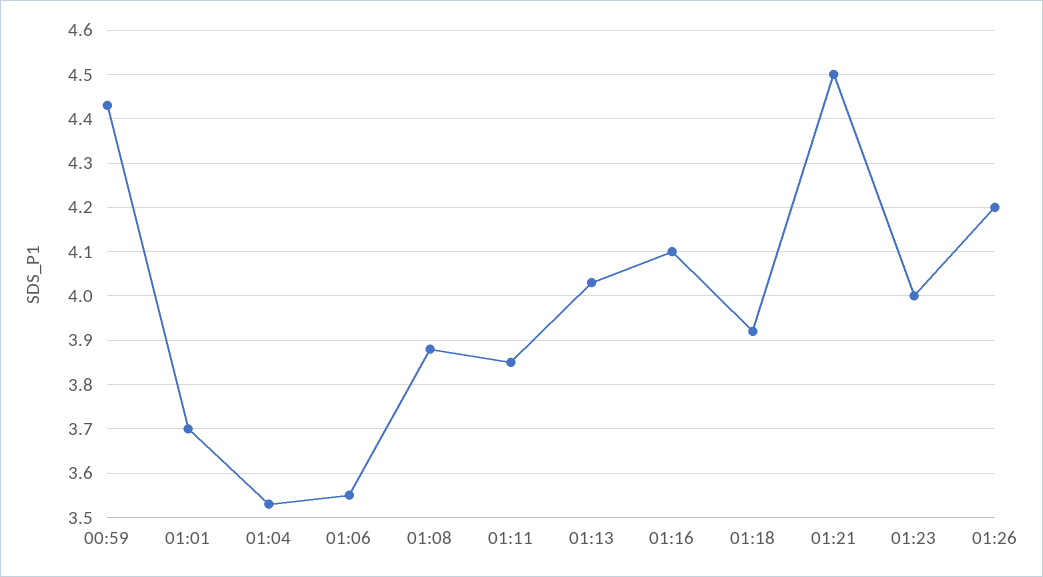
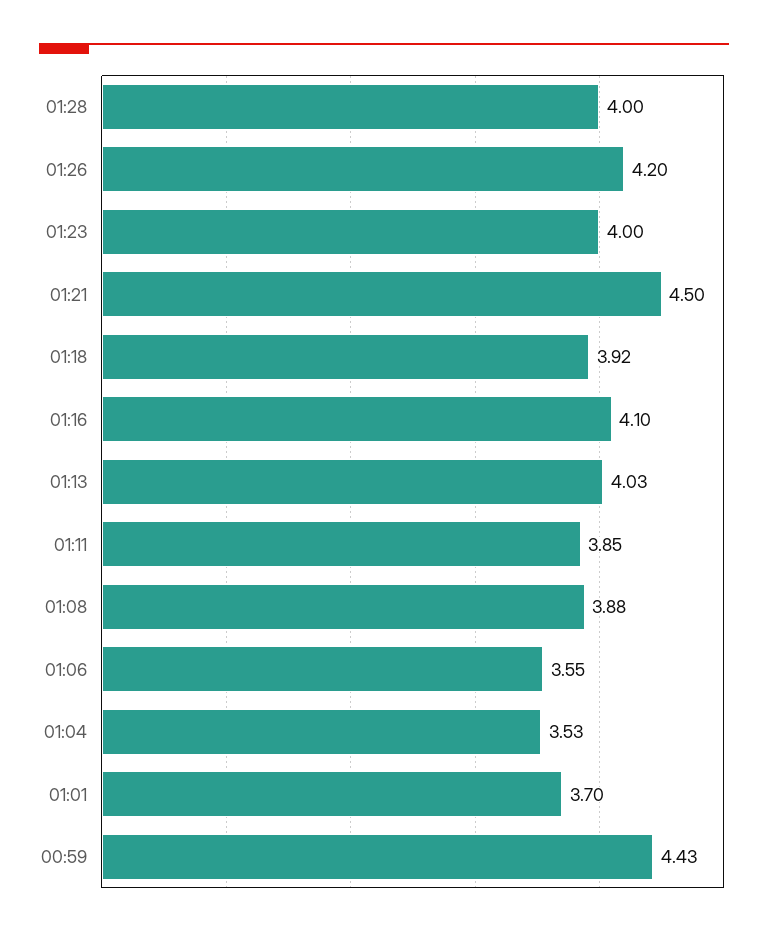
01:28: none -> 4

